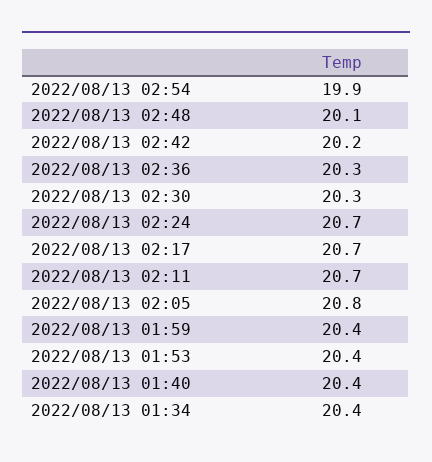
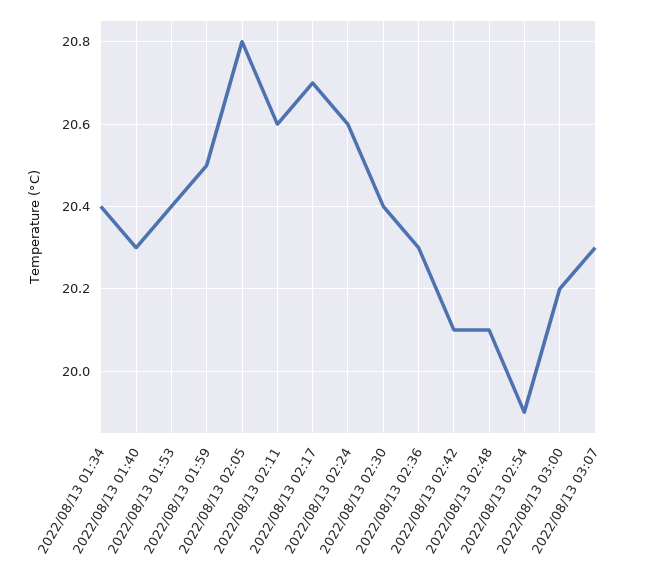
2022/08/13 02:42: 20.2 -> 20.1
2022/08/13 02:30: 20.3 -> 20.4
2022/08/13 02:24: 20.7 -> 20.6
2022/08/13 02:11: 20.7 -> 20.6
2022/08/13 01:59: 20.4 -> 20.5
2022/08/13 01:40: 20.4 -> 20.3
2022/08/13 03:00: none -> 20.2
2022/08/13 03:07: none -> 20.3

